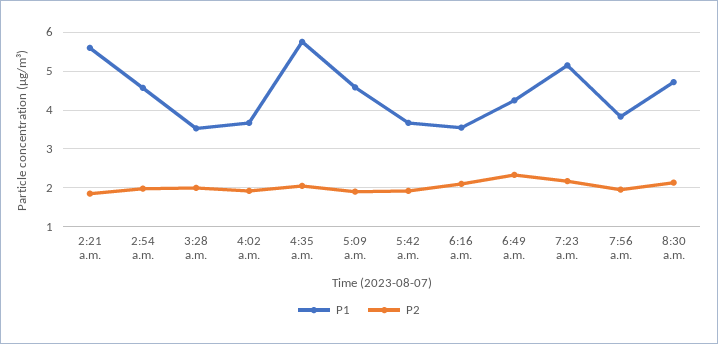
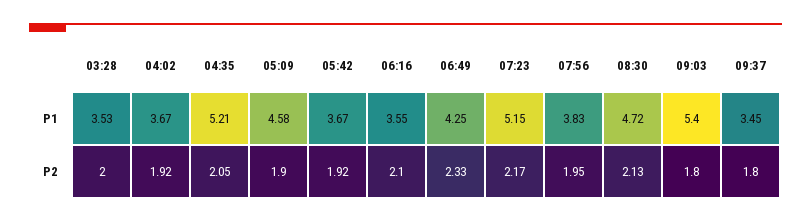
P1, 2:21 a.m.: 5.6 -> none
P2, 2:21 a.m.: 1.8 -> none
P1, 2:54 a.m.: 4.6 -> none
P2, 2:54 a.m.: 2 -> none
P1, 4:35 a.m.: 5.8 -> 5.21
P1, 09:03: none -> 5.4
P1, 09:37: none -> 3.45
P2, 09:03: none -> 1.8
P2, 09:37: none -> 1.8

